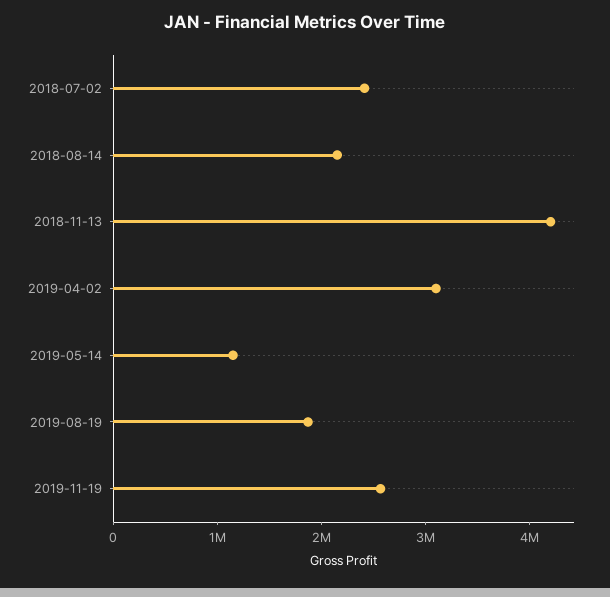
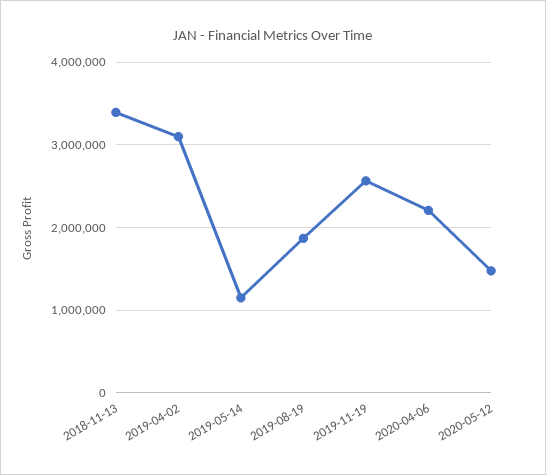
2018-07-02: 2400000 -> none
2018-08-14: 2200000 -> none
2018-11-13: 4200000 -> 3400000
2020-04-06: none -> 2200000
2020-05-12: none -> 1500000

